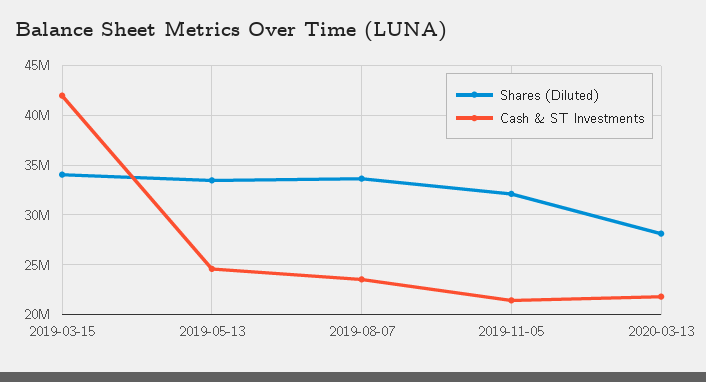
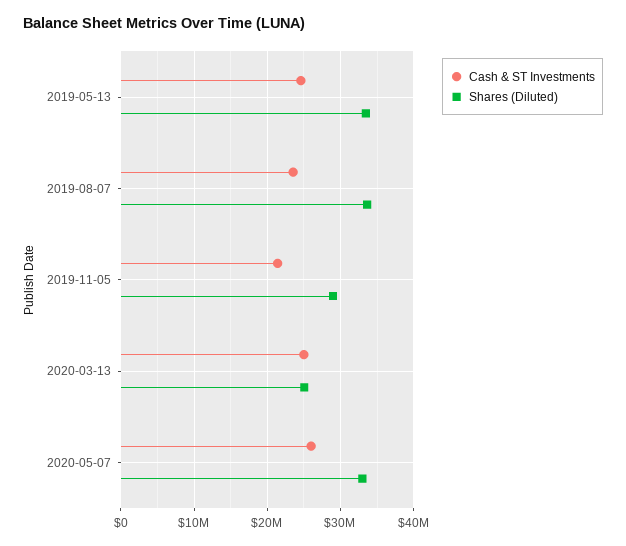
Shares (Diluted), 2019-03-15: 34000000 -> none
Cash & ST Investments, 2019-03-15: 42000000 -> none
Shares (Diluted), 2019-11-05: 32000000 -> 29000000
Shares (Diluted), 2020-03-13: 28000000 -> 25000000
Cash & ST Investments, 2020-03-13: 22000000 -> 25000000
Cash & ST Investments, 2020-05-07: none -> 26000000
Shares (Diluted), 2020-05-07: none -> 33000000

